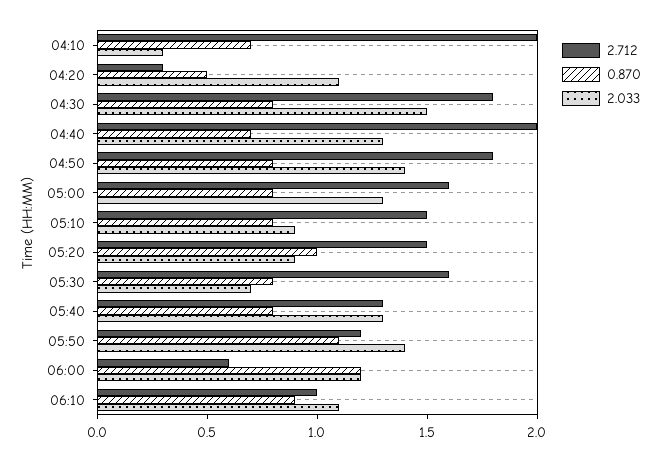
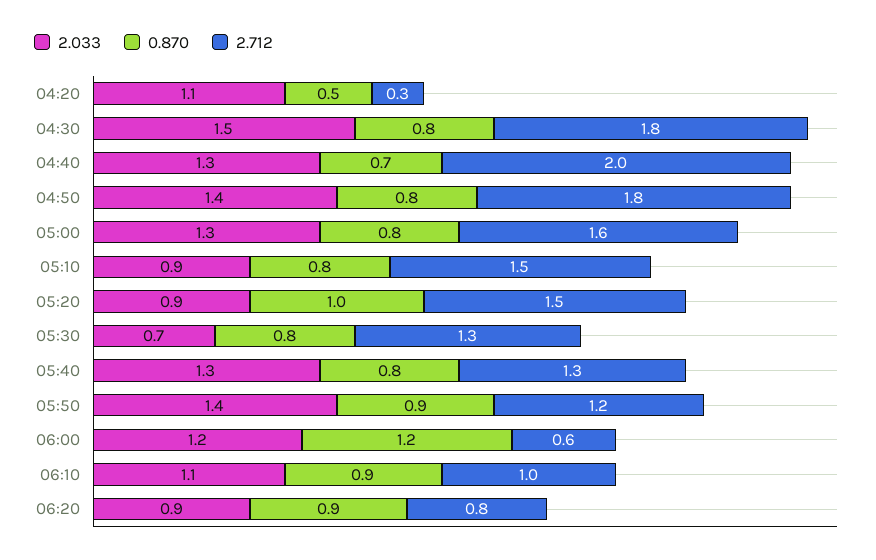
2.712, 04:10: 2 -> none
0.870, 04:10: 0.7 -> none
2.033, 04:10: 0.3 -> none
2.712, 05:30: 1.6 -> 1.3
0.870, 05:50: 1.1 -> 0.9
2.033, 06:20: none -> 0.9
0.870, 06:20: none -> 0.9
2.712, 06:20: none -> 0.8

